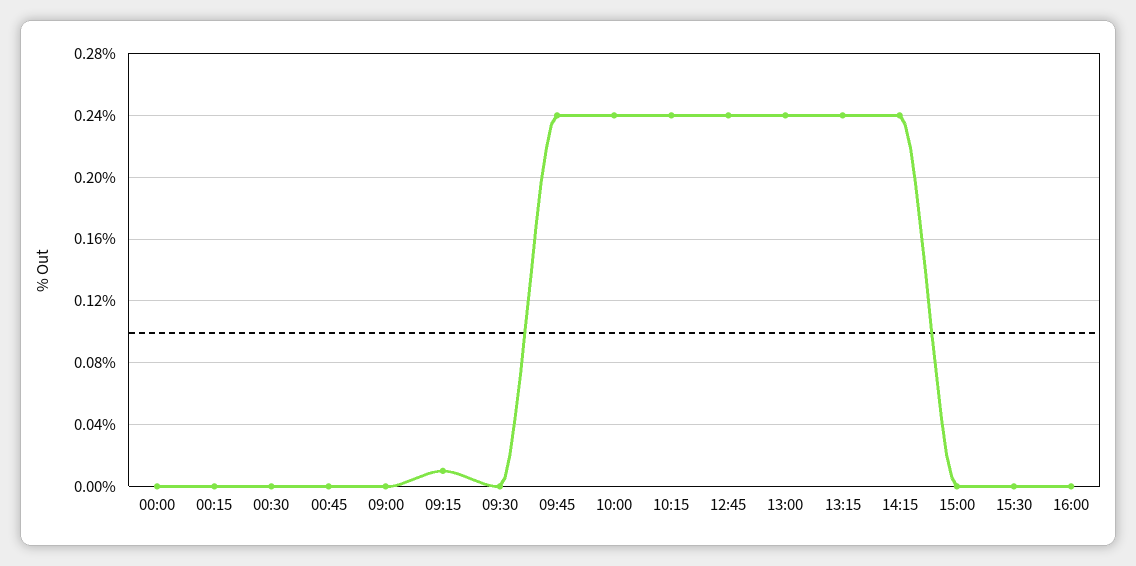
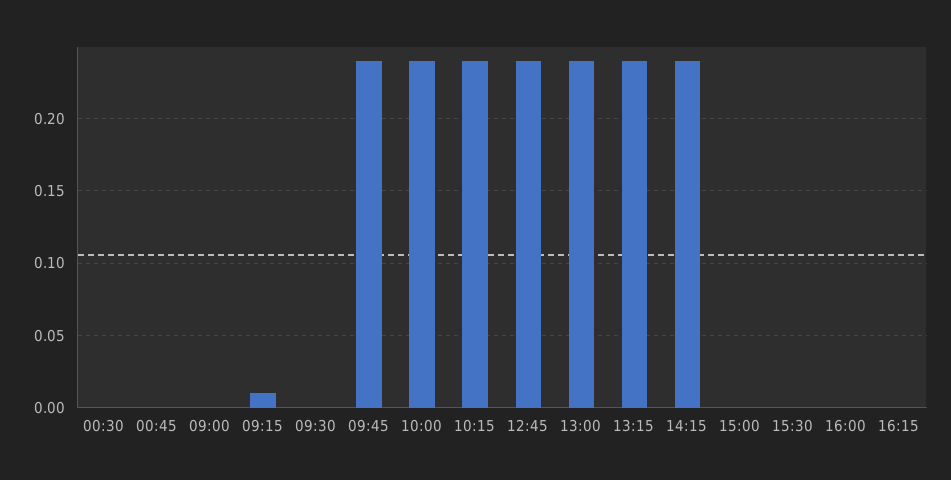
00:00: 0 -> none
00:15: 0 -> none
16:15: none -> 0

